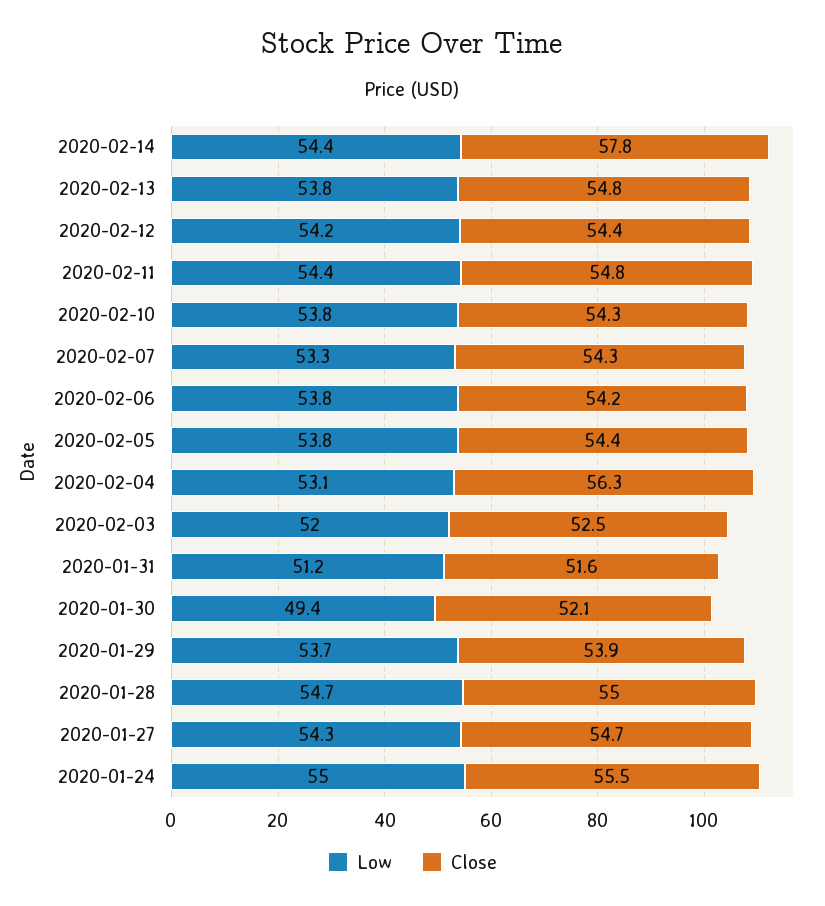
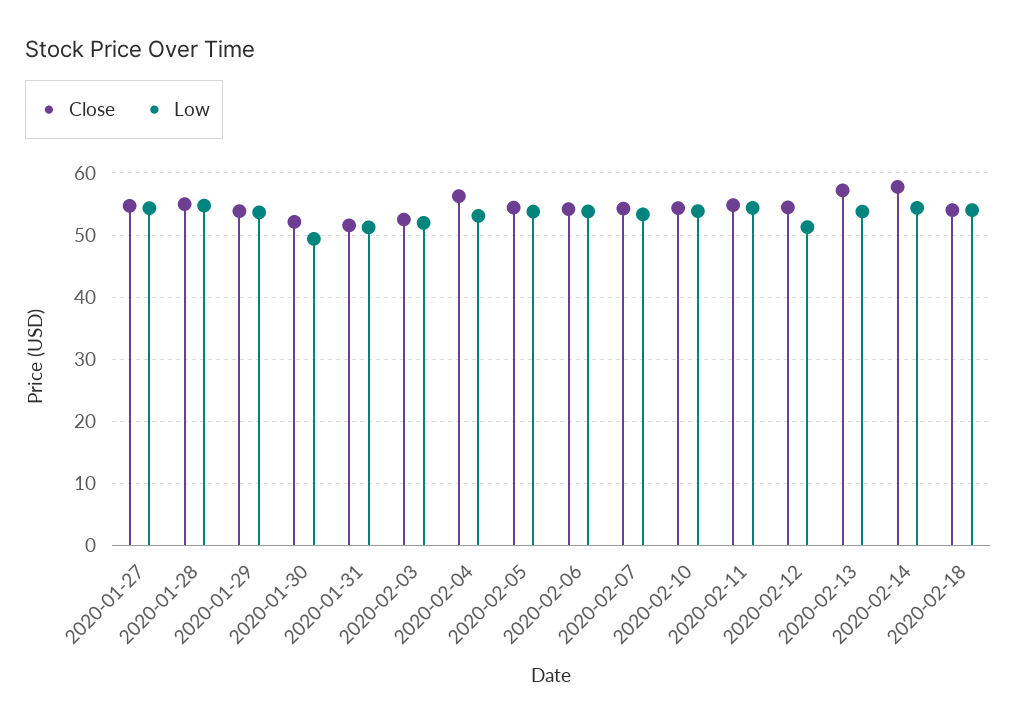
Close, 2020-02-13: 54.8 -> 57
Low, 2020-02-12: 54.2 -> 51
Low, 2020-01-24: 55 -> none
Close, 2020-01-24: 55.5 -> none
Close, 2020-02-18: none -> 54
Low, 2020-02-18: none -> 54

